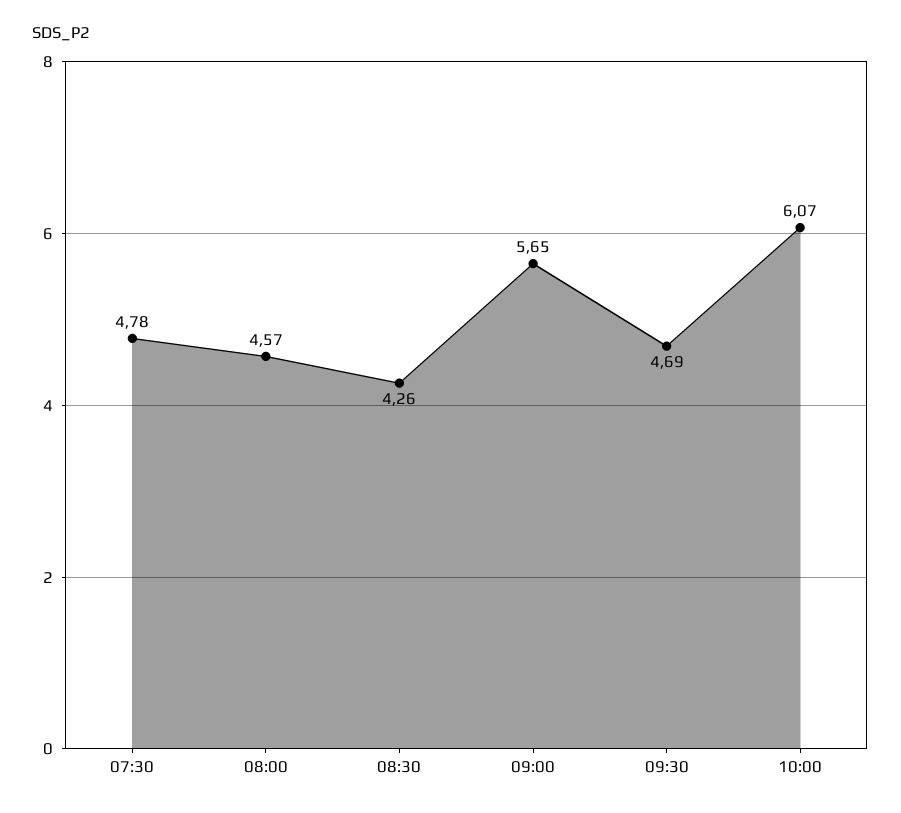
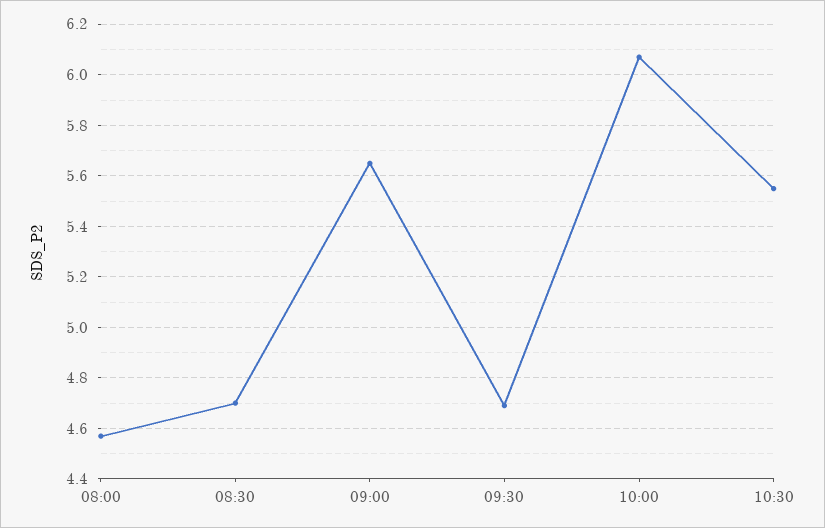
07:30: 4.78 -> none
08:30: 4.26 -> 4.7
10:30: none -> 5.55

